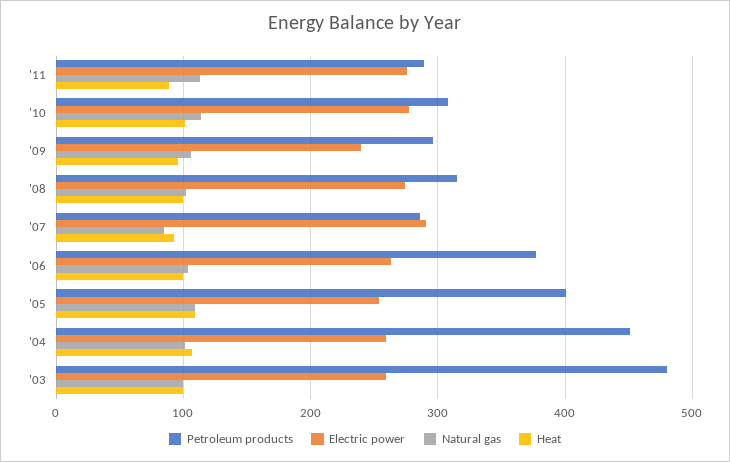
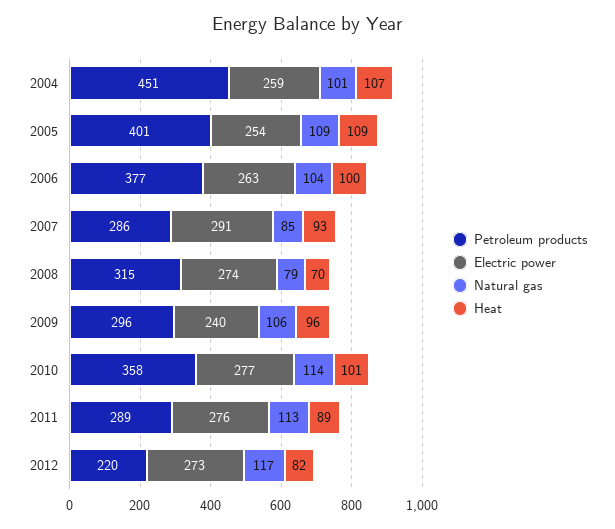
Petroleum products, '10: 310 -> 358
Natural gas, '08: 100 -> 79
Heat, '08: 100 -> 70
Petroleum products, '03: 480 -> none
Electric power, '03: 260 -> none
Natural gas, '03: 100 -> none
Heat, '03: 100 -> none
Petroleum products, 2012: none -> 220
Electric power, 2012: none -> 273
Natural gas, 2012: none -> 117
Heat, 2012: none -> 82

